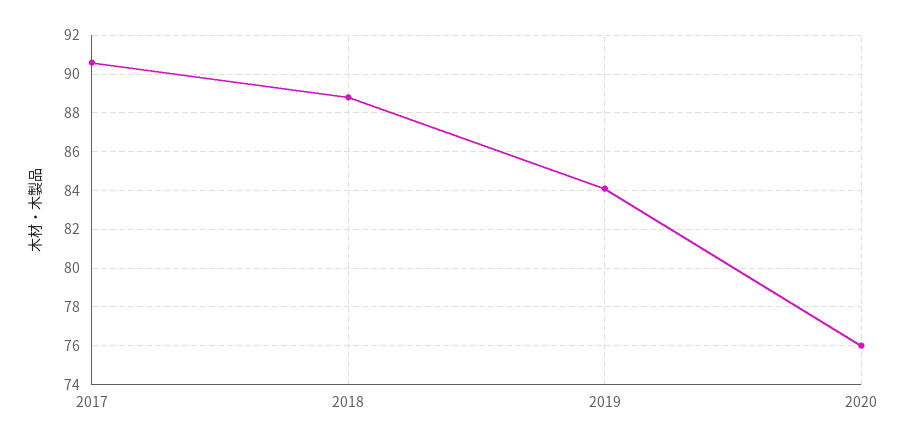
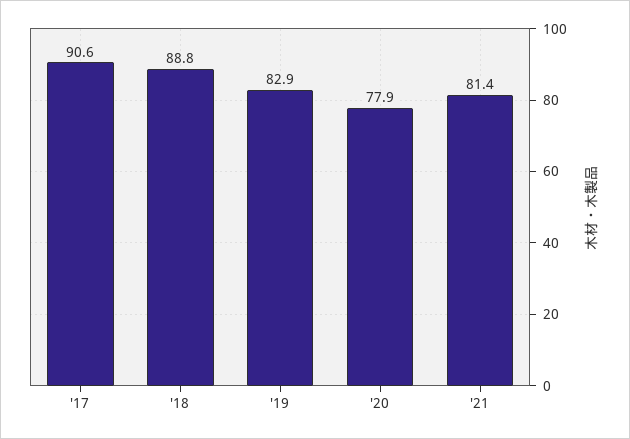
2019: 84 -> 82.9
2020: 76 -> 77.9
'21: none -> 81.4

